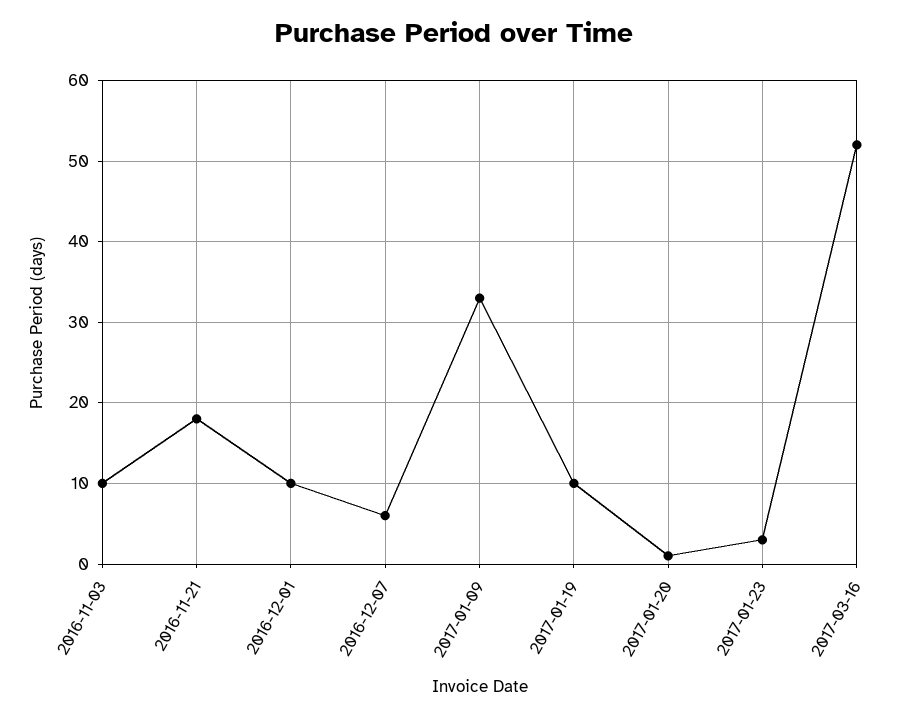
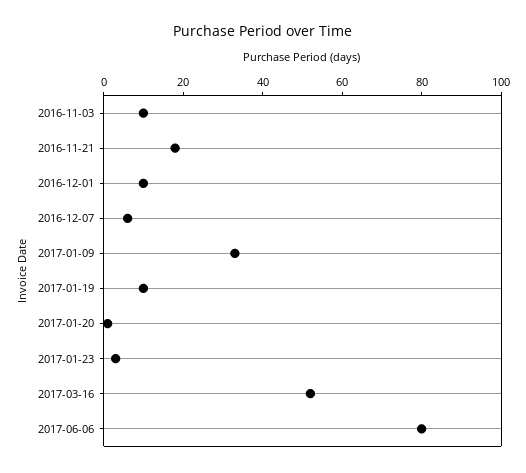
2017-06-06: none -> 80

